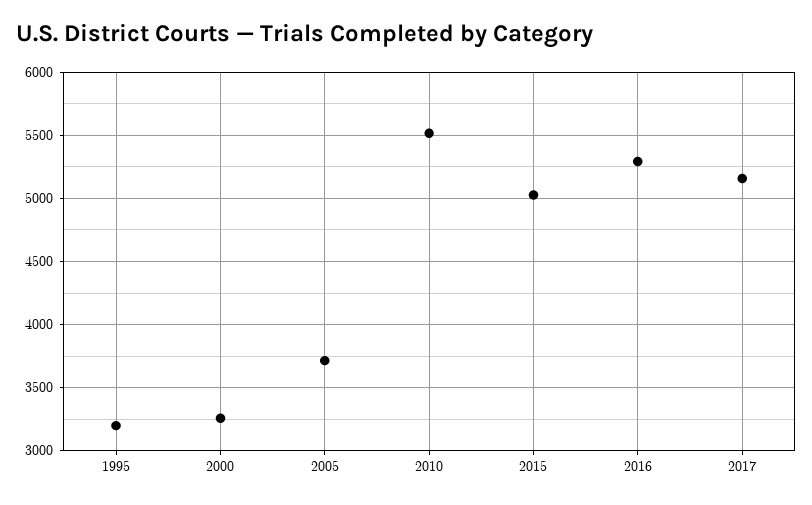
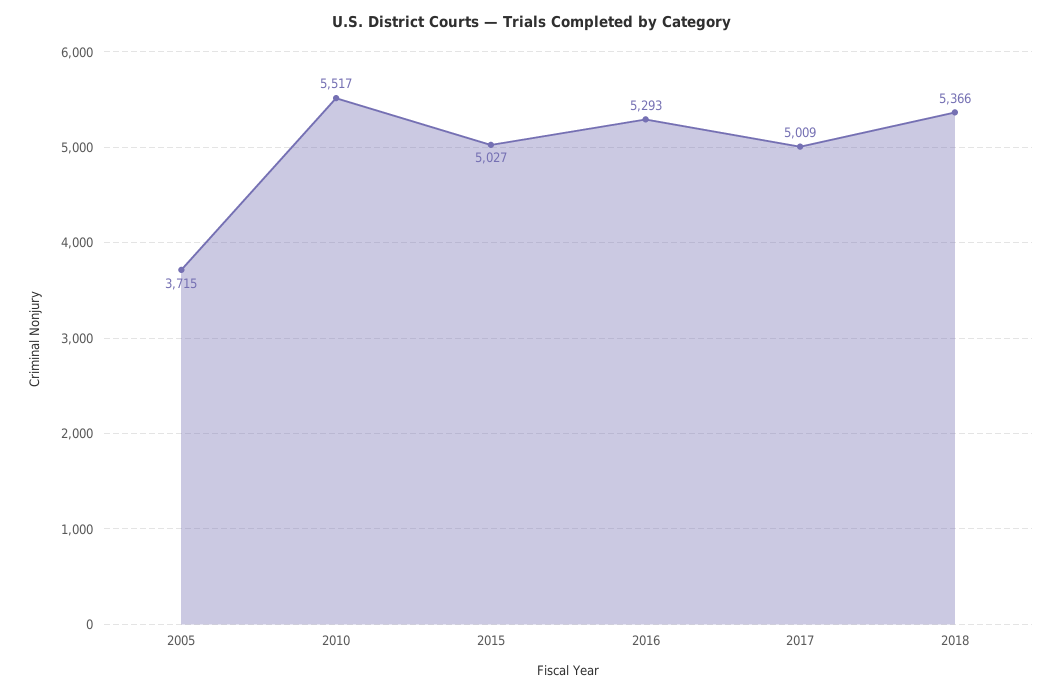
1995: 3200 -> none
2000: 3250 -> none
2017: 5150 -> 5009
2018: none -> 5366

